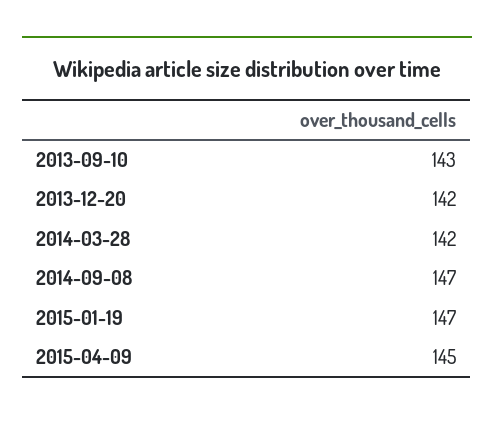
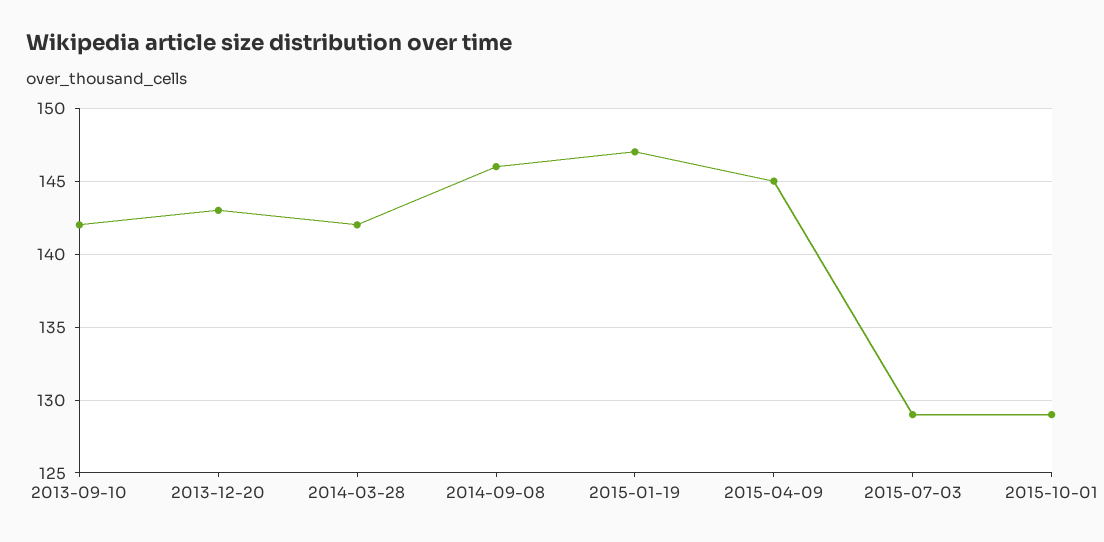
2013-09-10: 143 -> 142
2013-12-20: 142 -> 143
2014-09-08: 147 -> 146
2015-07-03: none -> 129
2015-10-01: none -> 129

